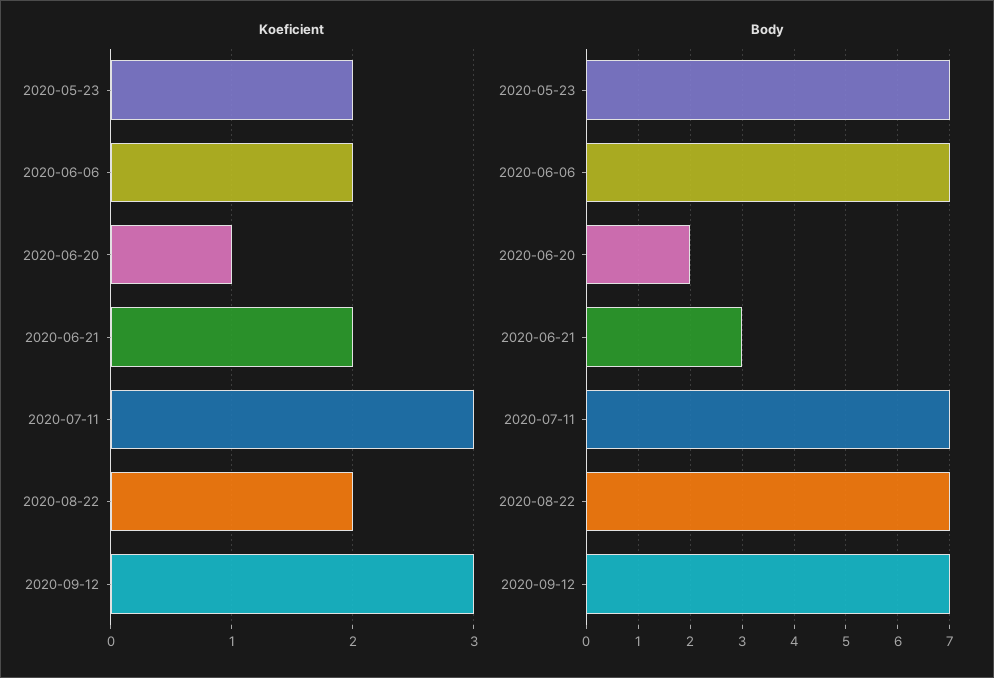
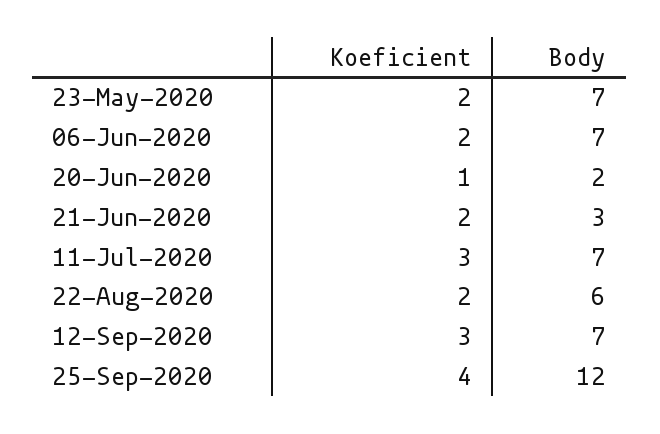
Body, 2020-08-22: 7 -> 6
Koeficient, 25-Sep-2020: none -> 4
Body, 25-Sep-2020: none -> 12

